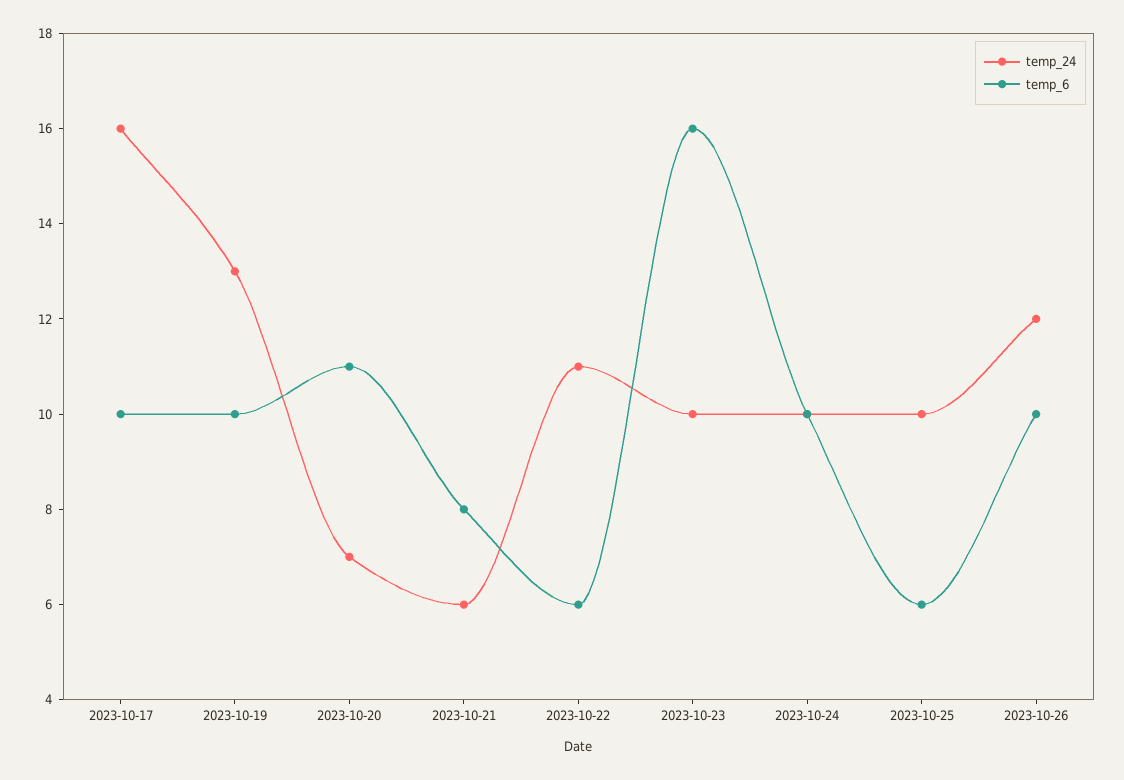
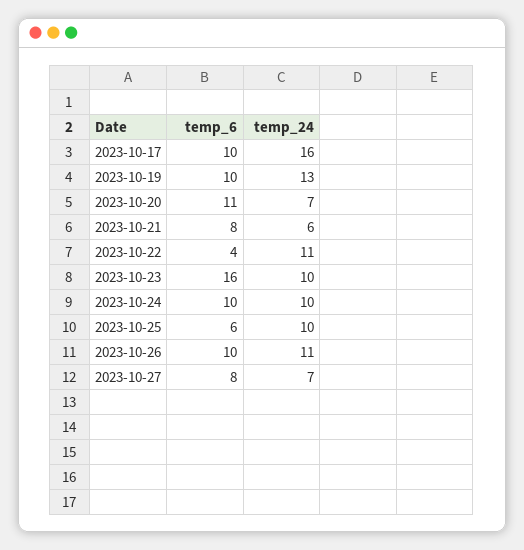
temp_6, 2023-10-22: 6 -> 4
temp_24, 2023-10-26: 12 -> 11
temp_6, 2023-10-27: none -> 8
temp_24, 2023-10-27: none -> 7

